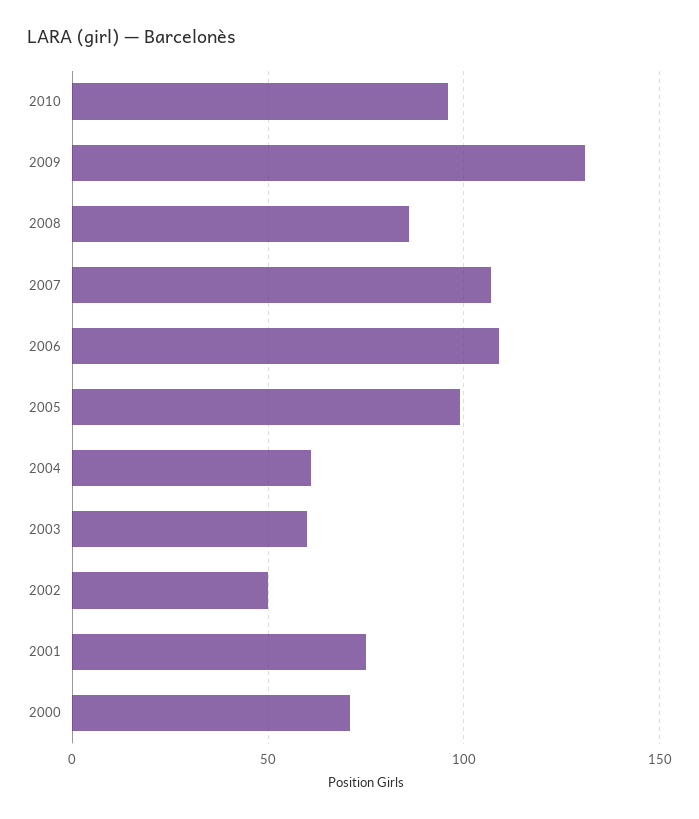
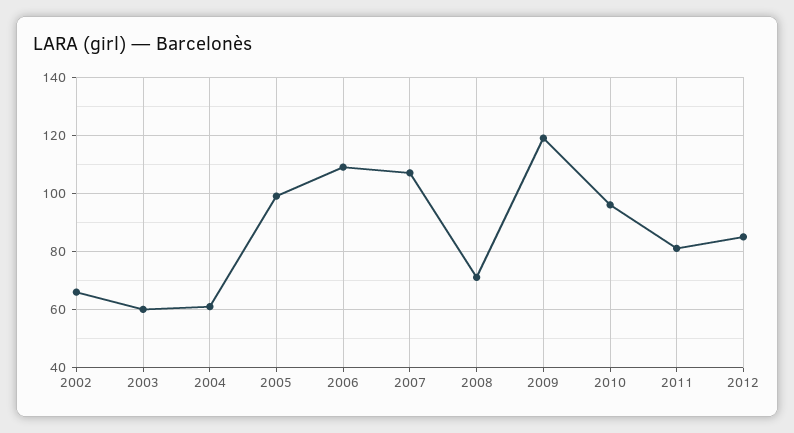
2009: 130 -> 120
2008: 85 -> 70
2002: 50 -> 65
2001: 75 -> none
2000: 70 -> none
2011: none -> 80
2012: none -> 85

